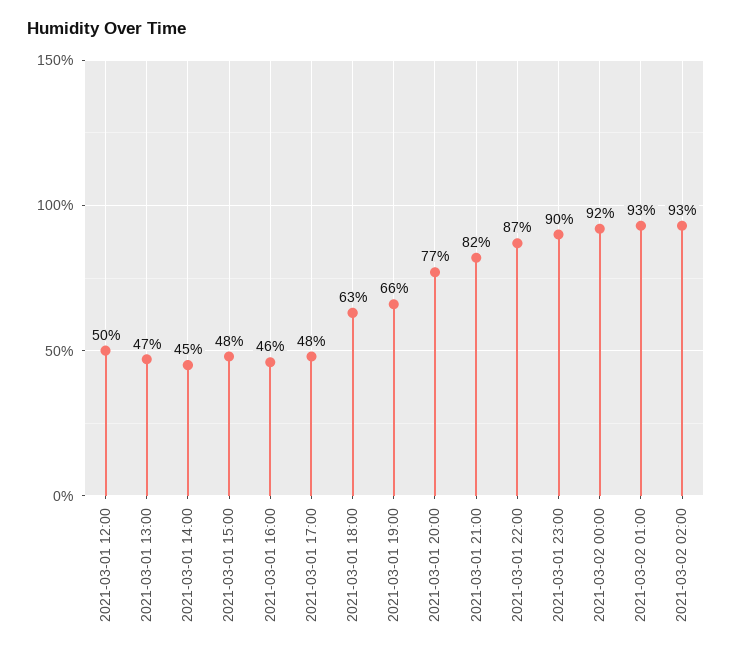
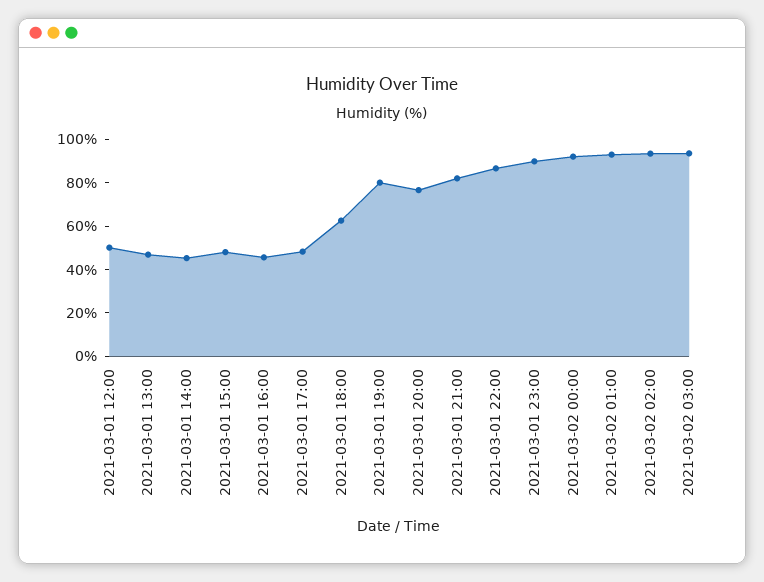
2021-03-01 19:00: 66 -> 80
2021-03-02 03:00: none -> 95

